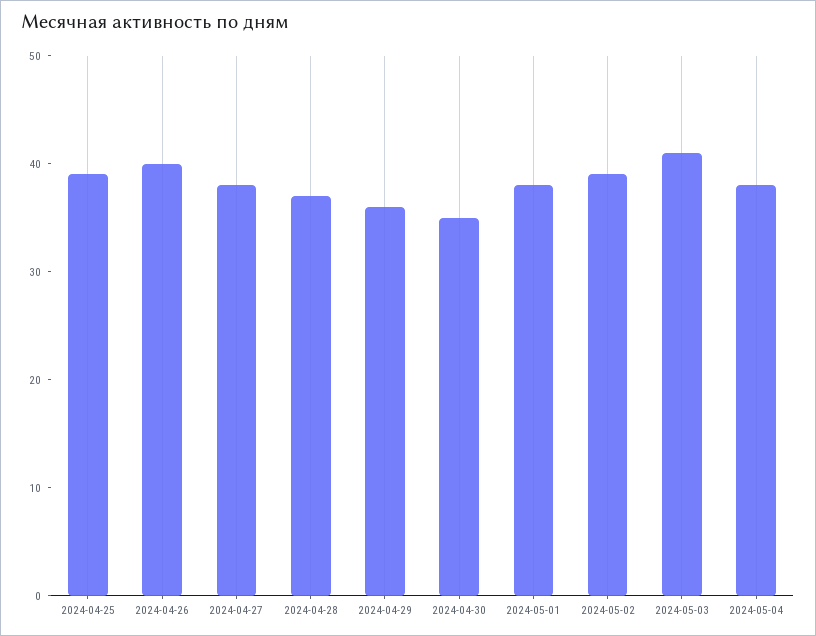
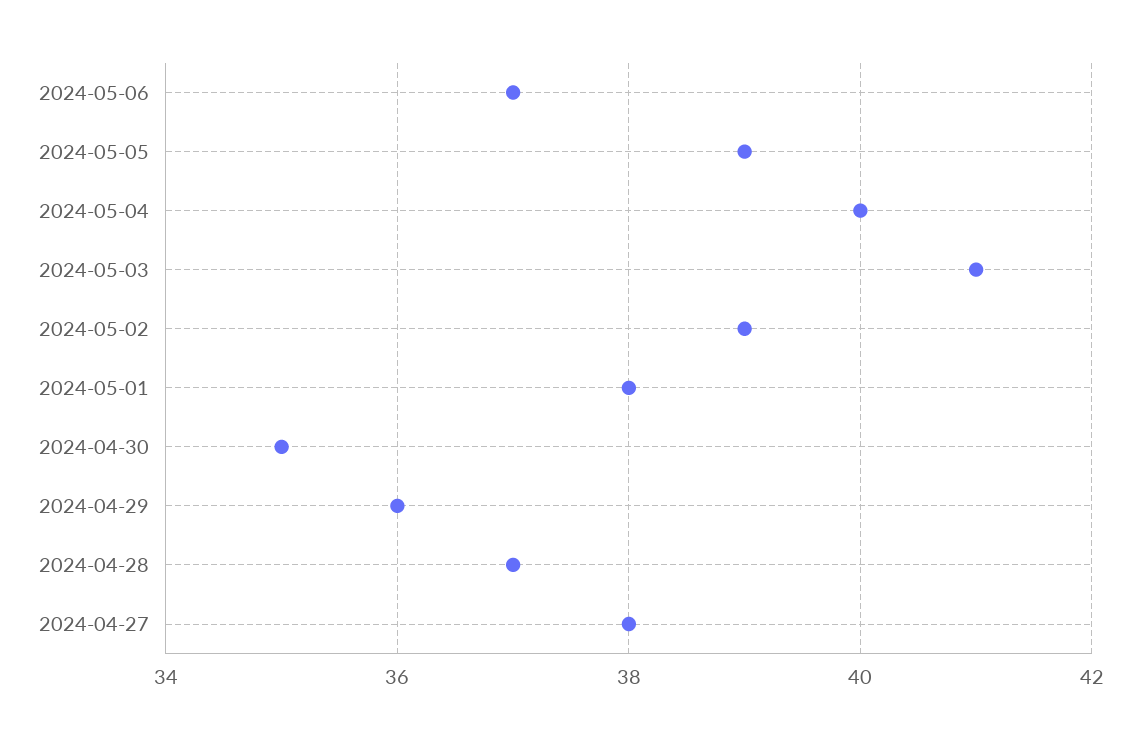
2024-04-25: 39 -> none
2024-04-26: 40 -> none
2024-05-04: 38 -> 40
2024-05-06: none -> 37
2024-05-05: none -> 39

